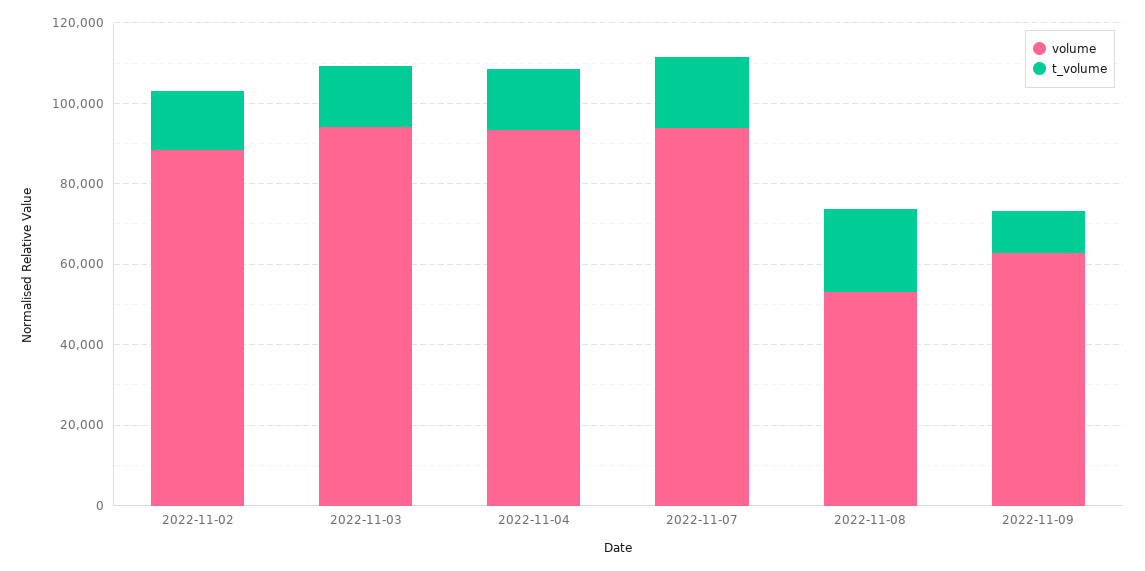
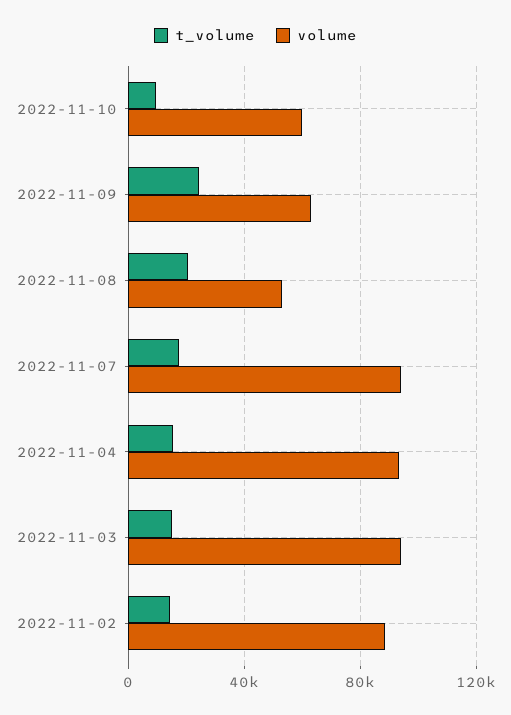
t_volume, 2022-11-09: 10000 -> 25000
t_volume, 2022-11-10: none -> 10000
volume, 2022-11-10: none -> 60000

